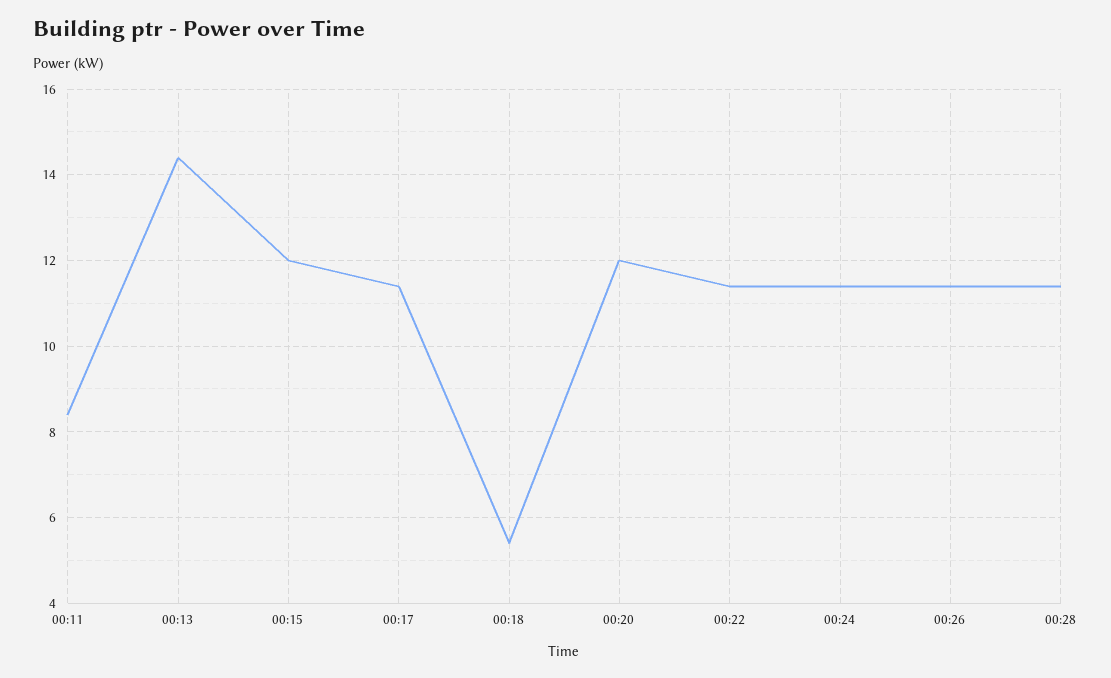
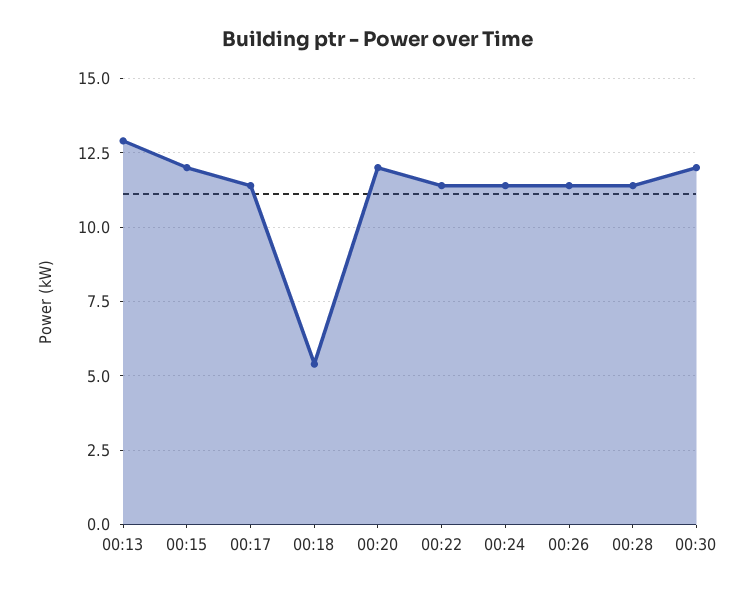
00:11: 8.5 -> none
00:13: 14.5 -> 13
00:30: none -> 12

